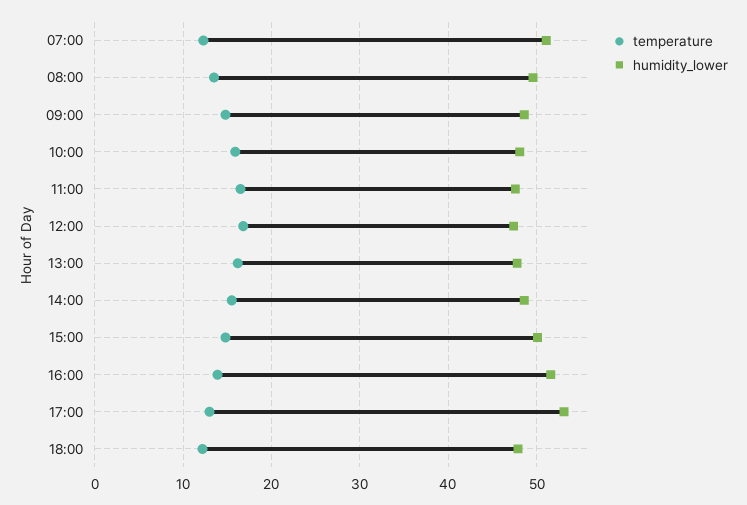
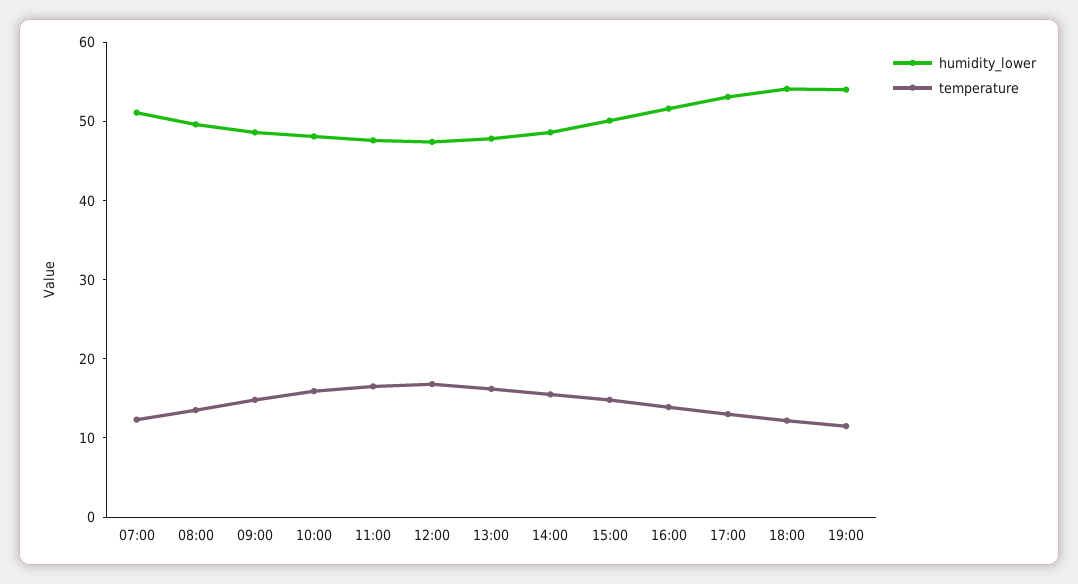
humidity_lower, 18:00: 48 -> 54
humidity_lower, 19:00: none -> 54
temperature, 19:00: none -> 12

